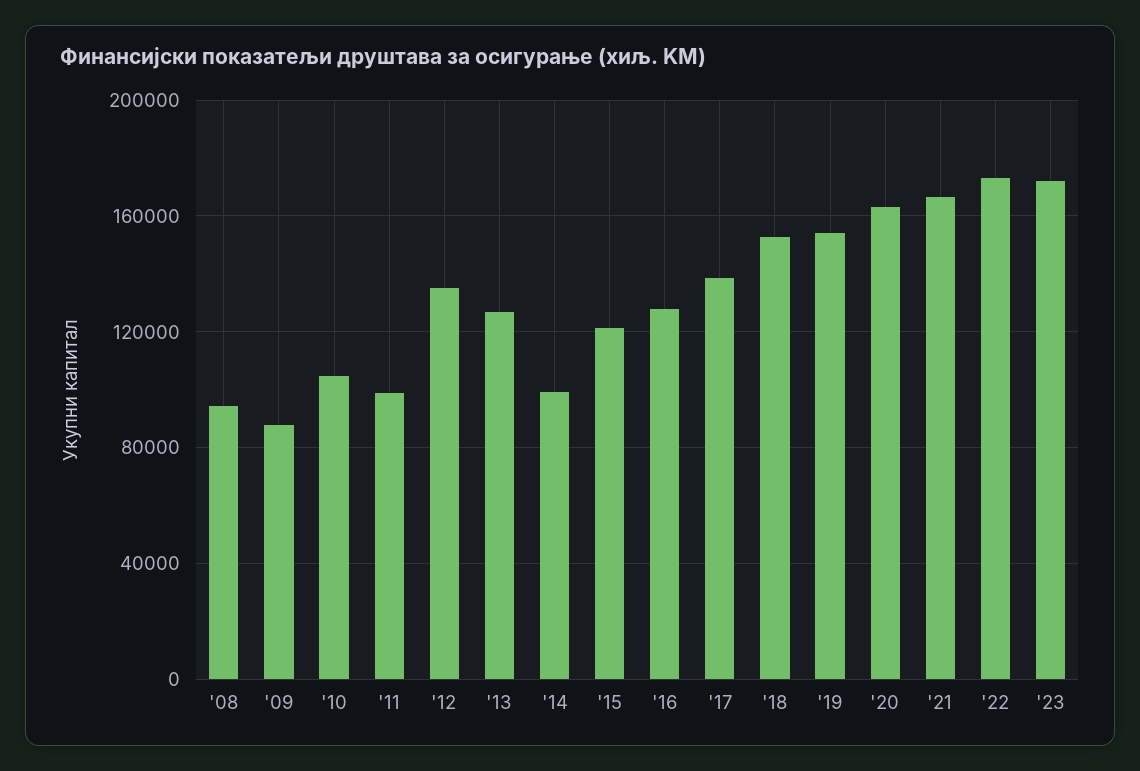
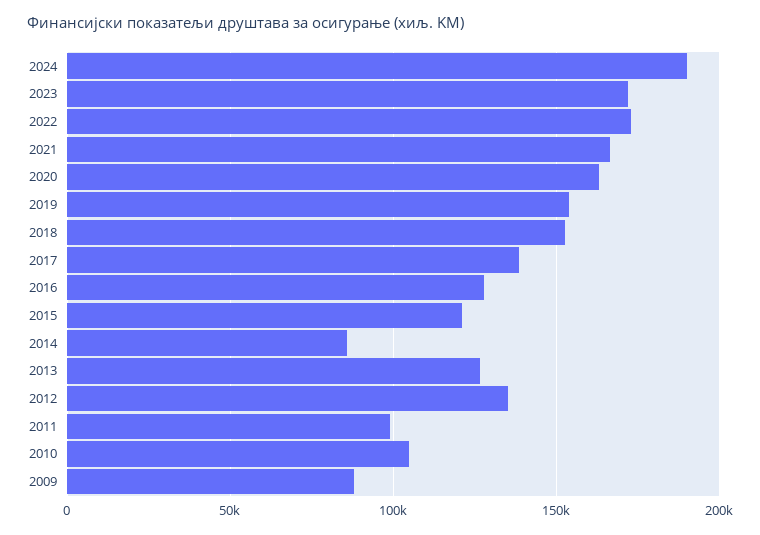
'08: 95000 -> none
'14: 100000 -> 85000
2024: none -> 190000

